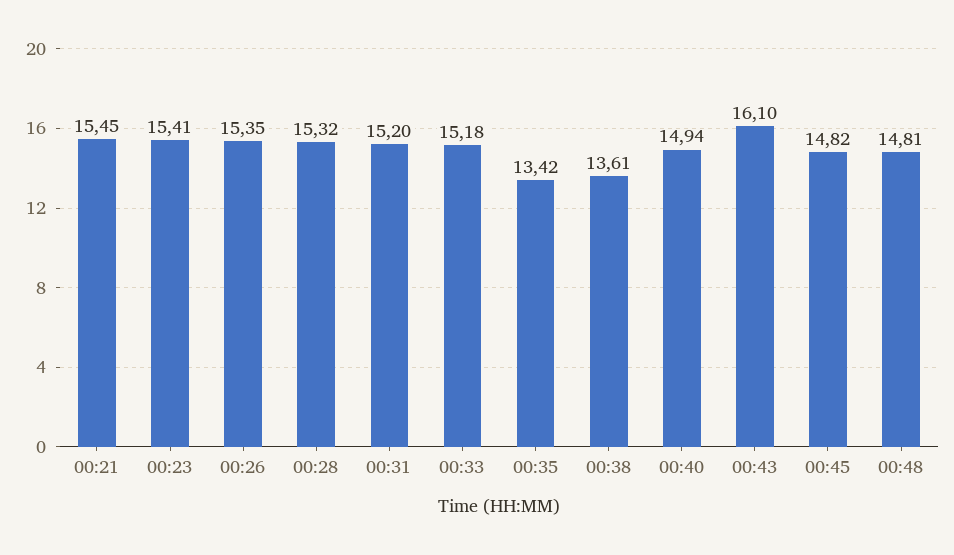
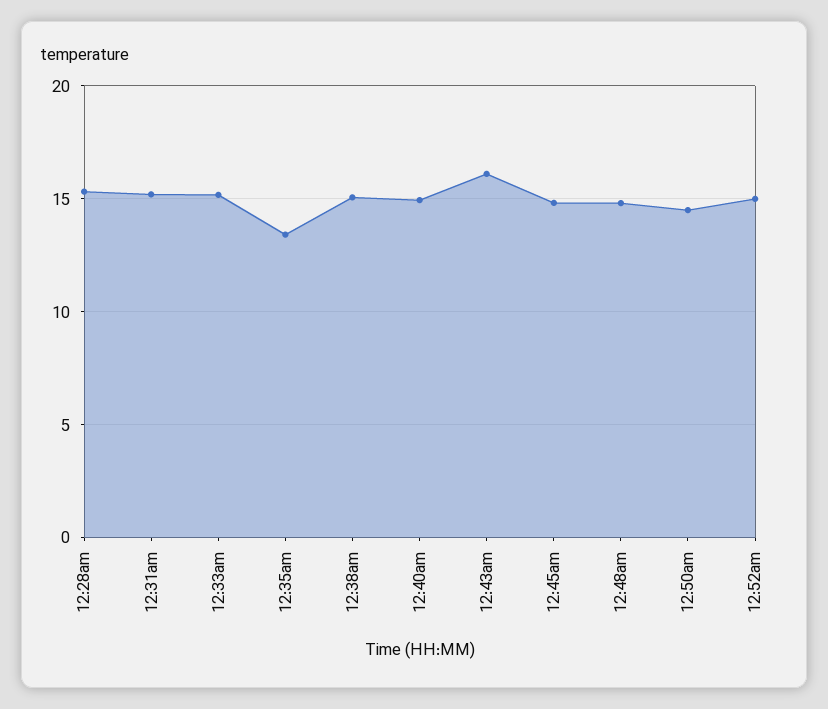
00:21: 15.45 -> none
00:23: 15.41 -> none
00:26: 15.35 -> none
00:38: 13.61 -> 15
12:50am: none -> 14.5
12:52am: none -> 15

